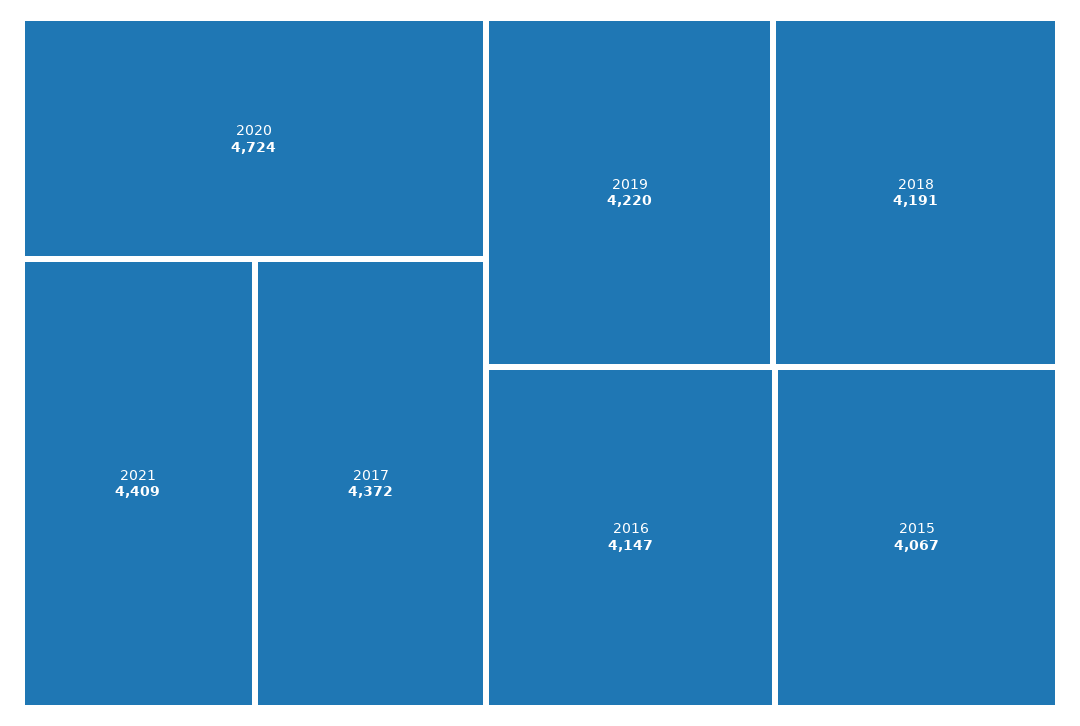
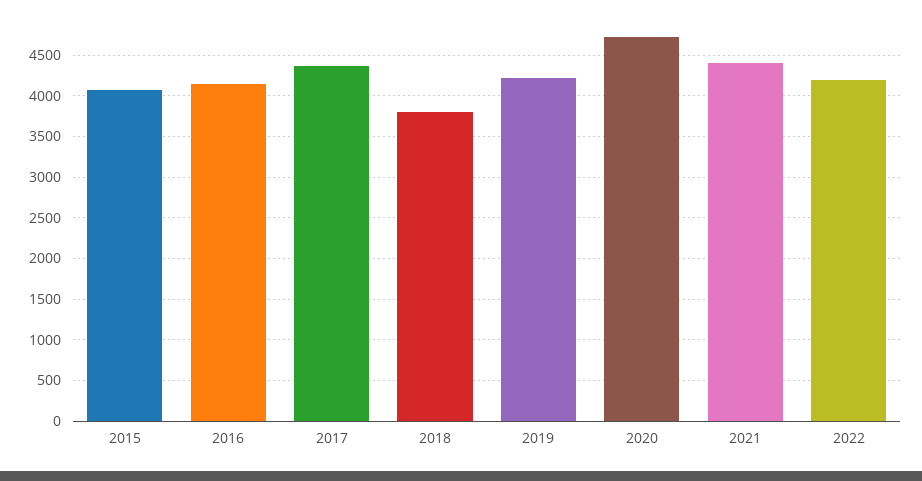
2018: 4191 -> 3800
2022: none -> 4200

